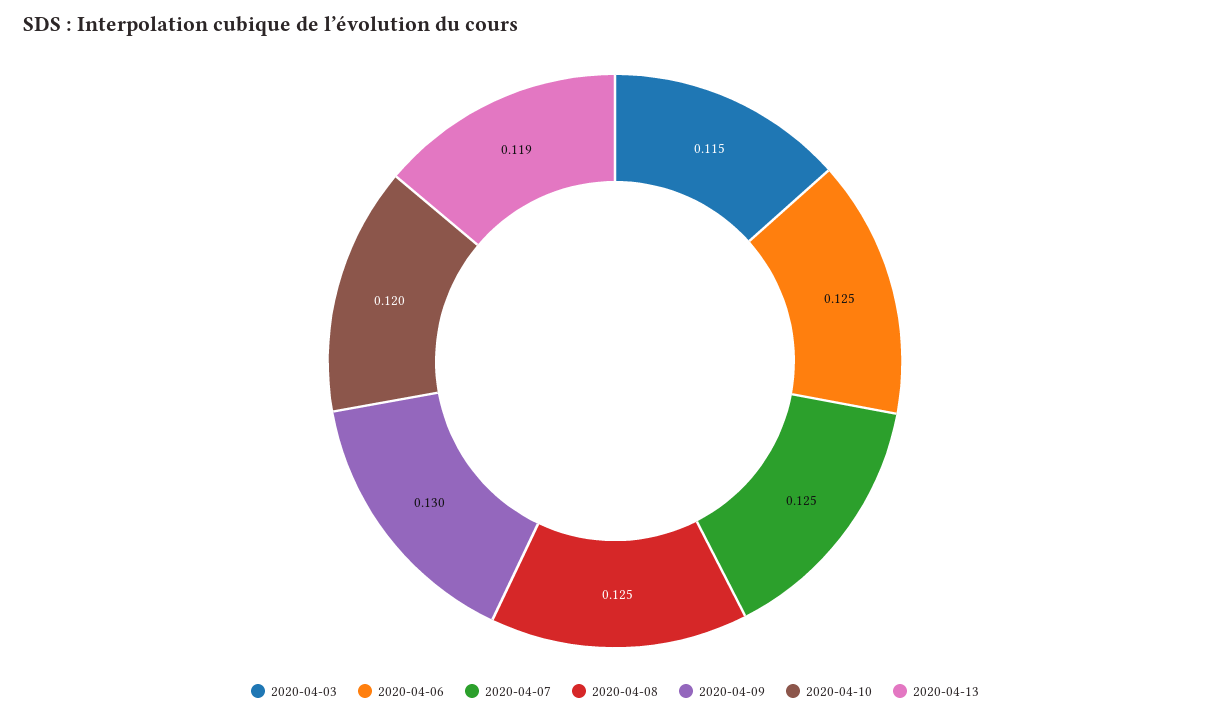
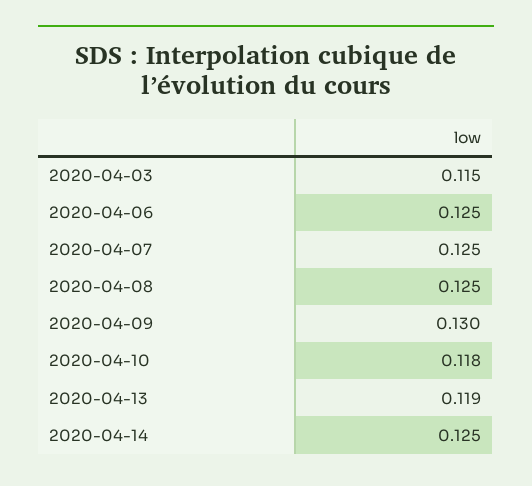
2020-04-10: 0.12 -> 0.118
2020-04-14: none -> 0.125

